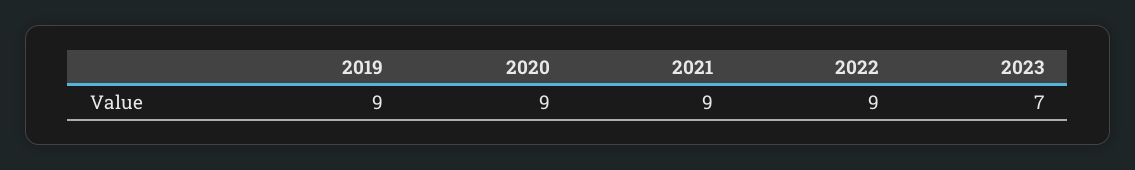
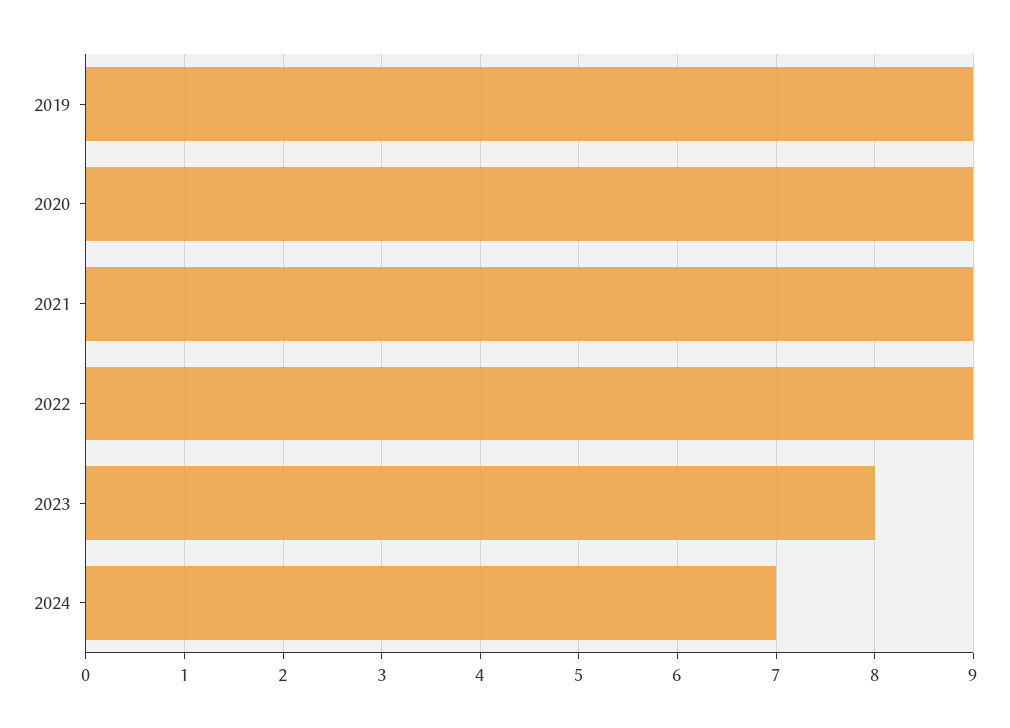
2023: 7 -> 8
2024: none -> 7

